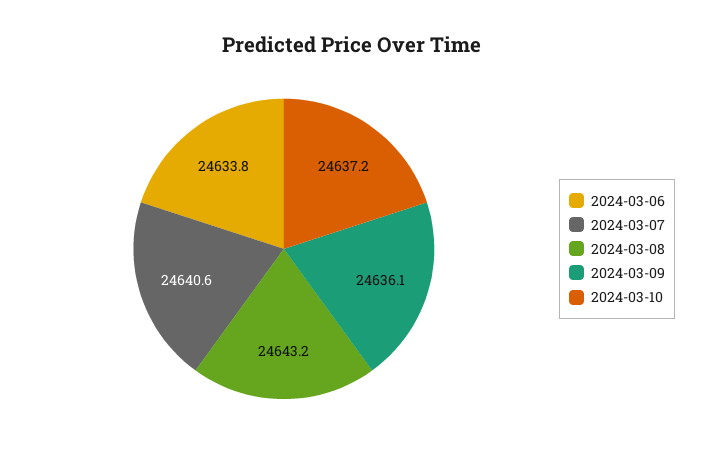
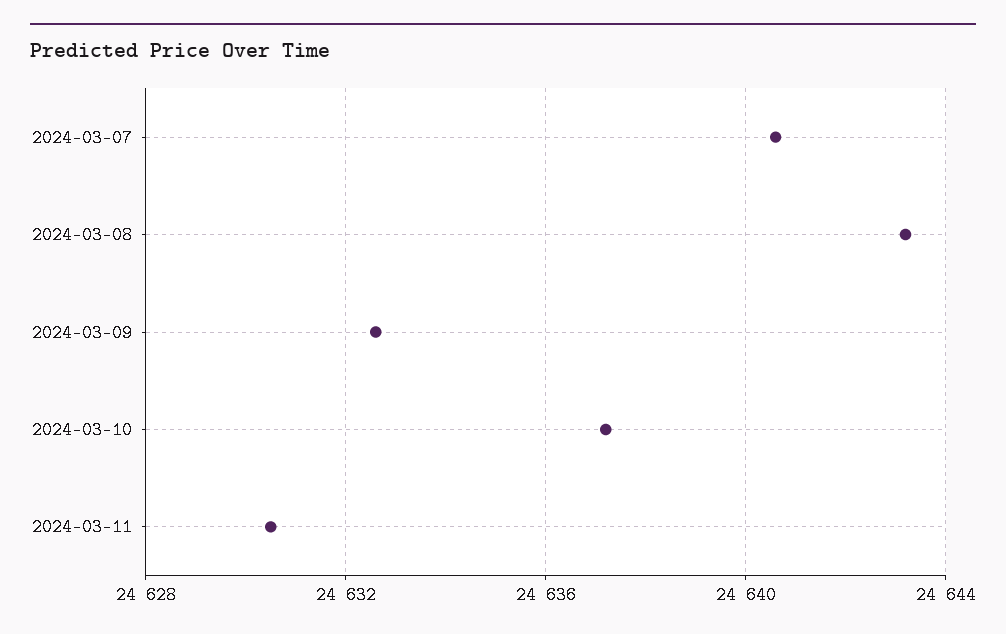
2024-03-06: 24633.8 -> none
2024-03-09: 24636.1 -> 24632.5
2024-03-11: none -> 24630.5

